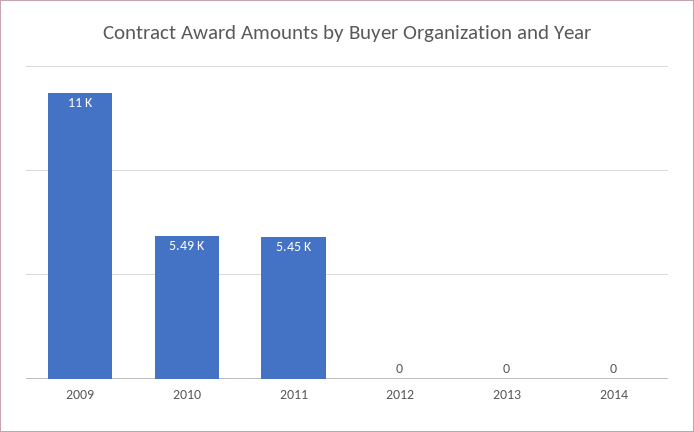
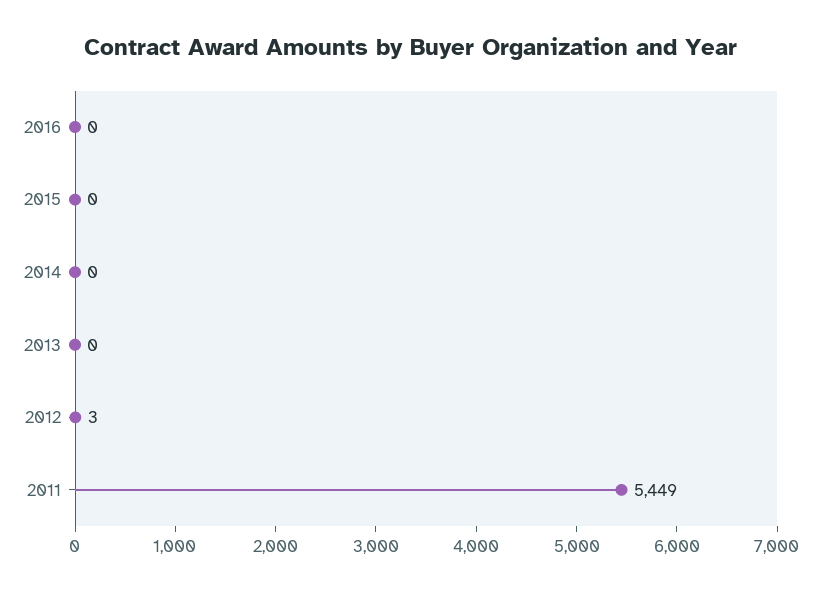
2009: 11000 -> none
2010: 5490 -> none
2012: 0 -> 3
2016: none -> 0
2015: none -> 0

